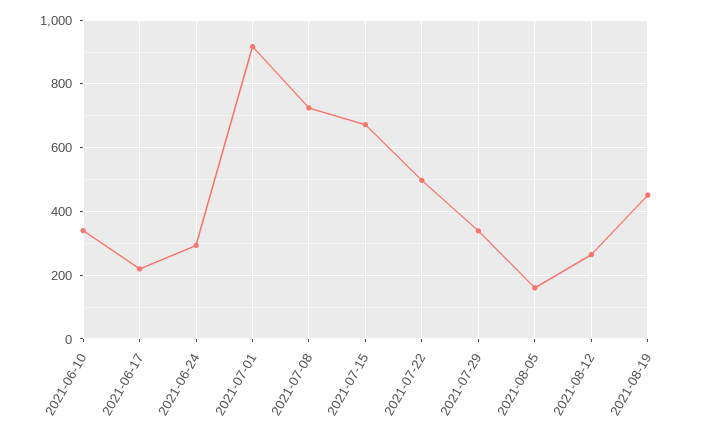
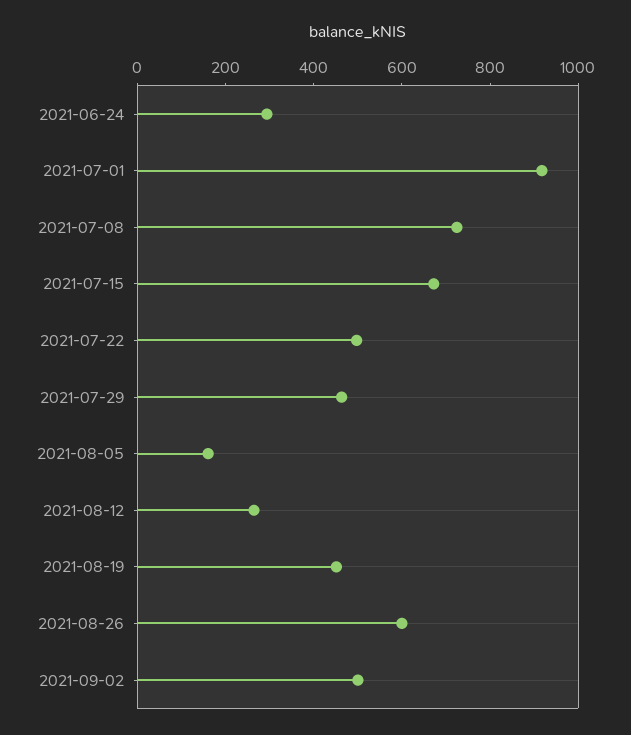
2021-06-10: 340 -> none
2021-06-17: 220 -> none
2021-07-29: 340 -> 450
2021-08-26: none -> 600
2021-09-02: none -> 500

